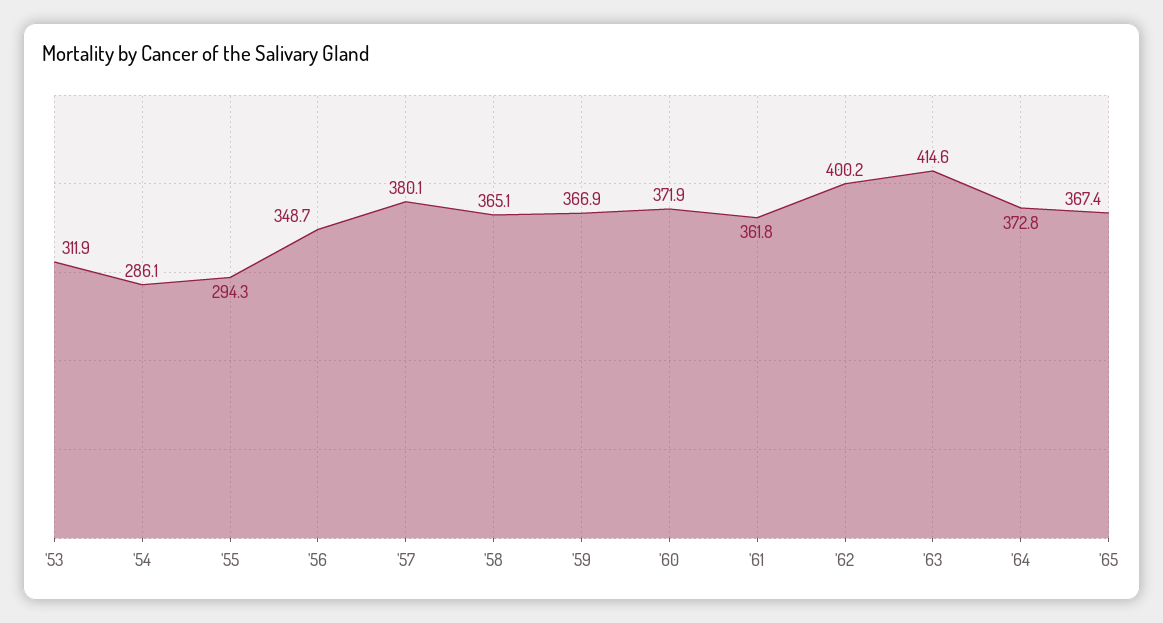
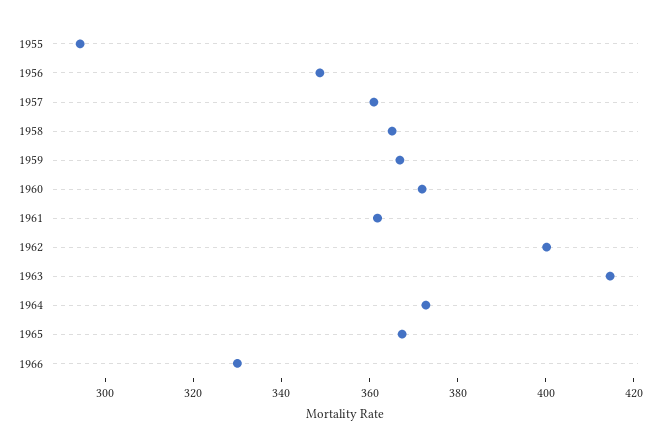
'53: 311.9 -> none
'54: 286.1 -> none
'57: 380.1 -> 360
1966: none -> 330

